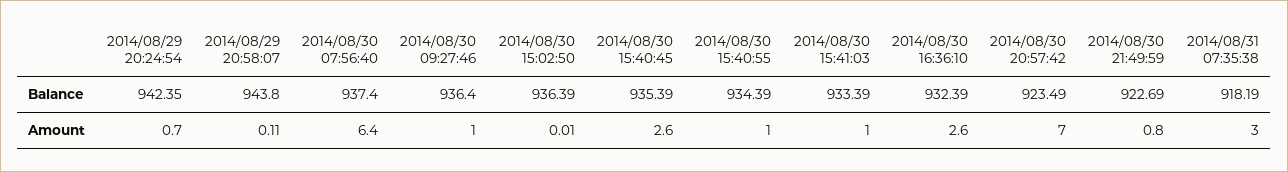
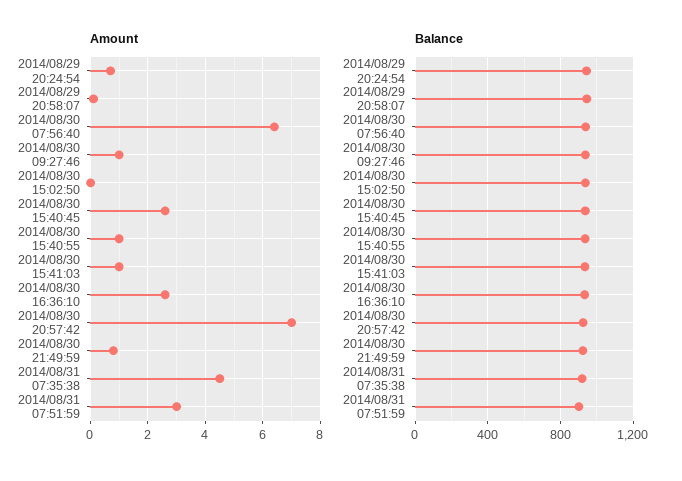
Amount, 2014/08/31 07:35:38: 3 -> 4.5
Amount, 2014/08/31 07:51:59: none -> 3
Balance, 2014/08/31 07:51:59: none -> 900

